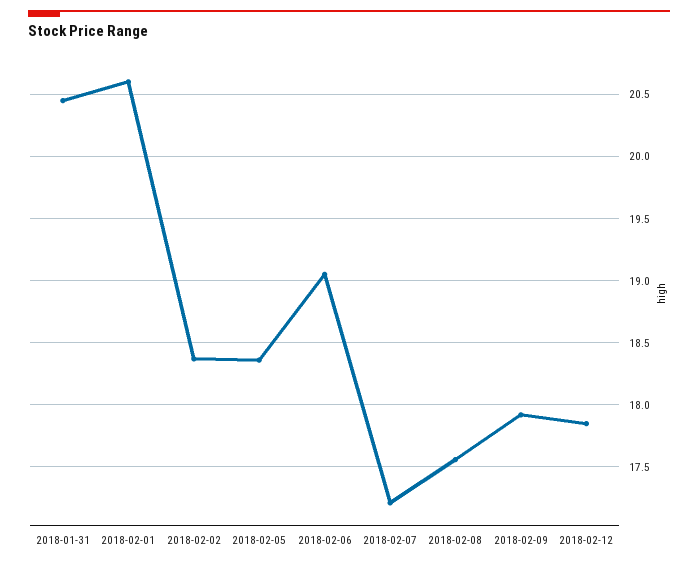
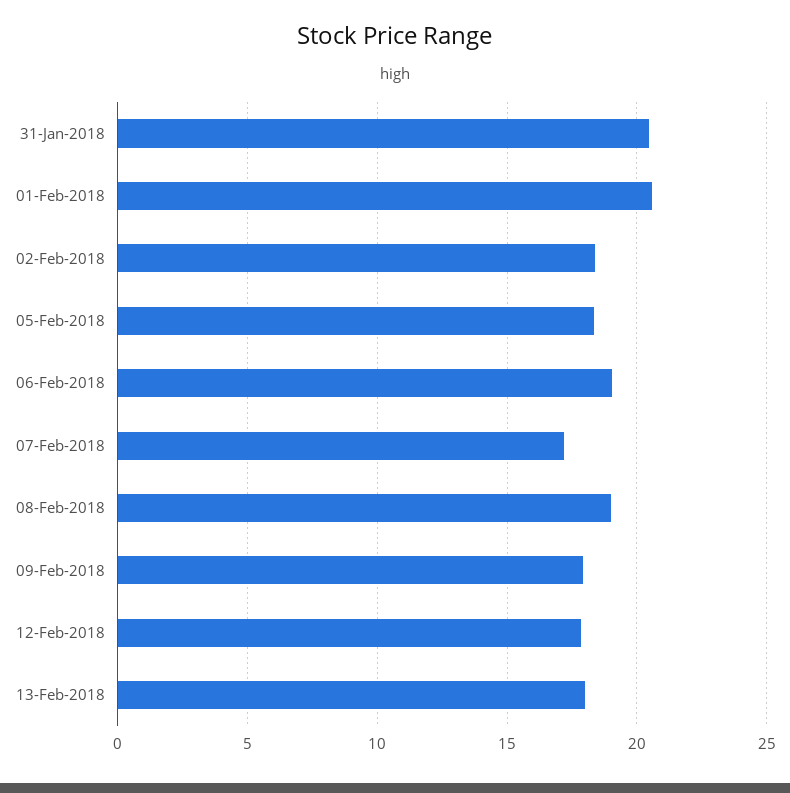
2018-02-08: 17.55 -> 19
13-Feb-2018: none -> 18

